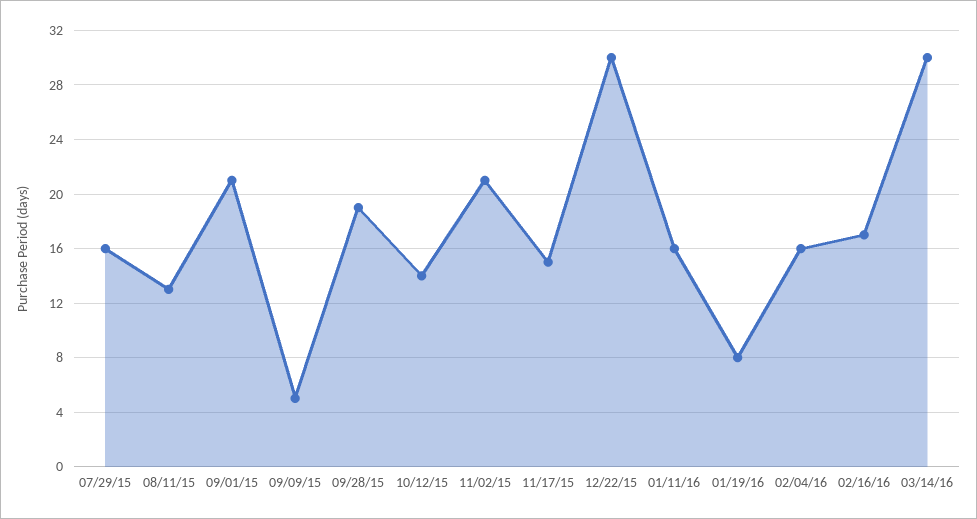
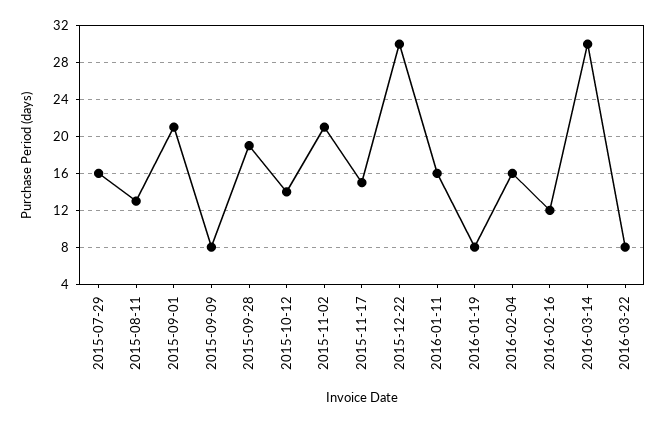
09/09/15: 5 -> 8
02/16/16: 17 -> 12
2016-03-22: none -> 8

